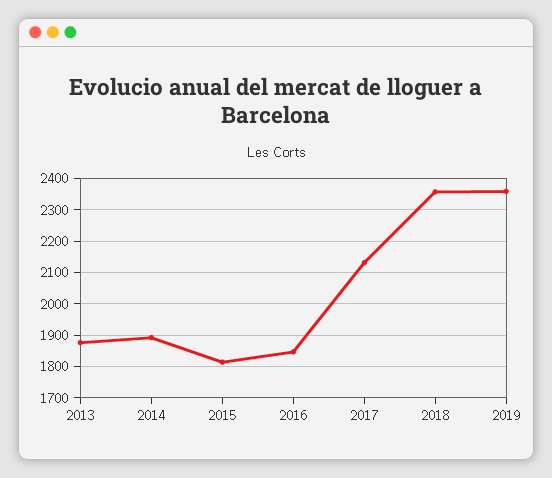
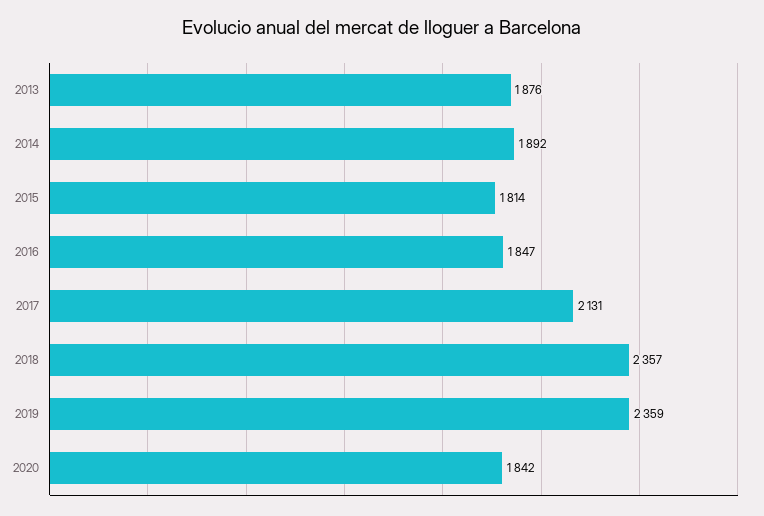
2020: none -> 1842

